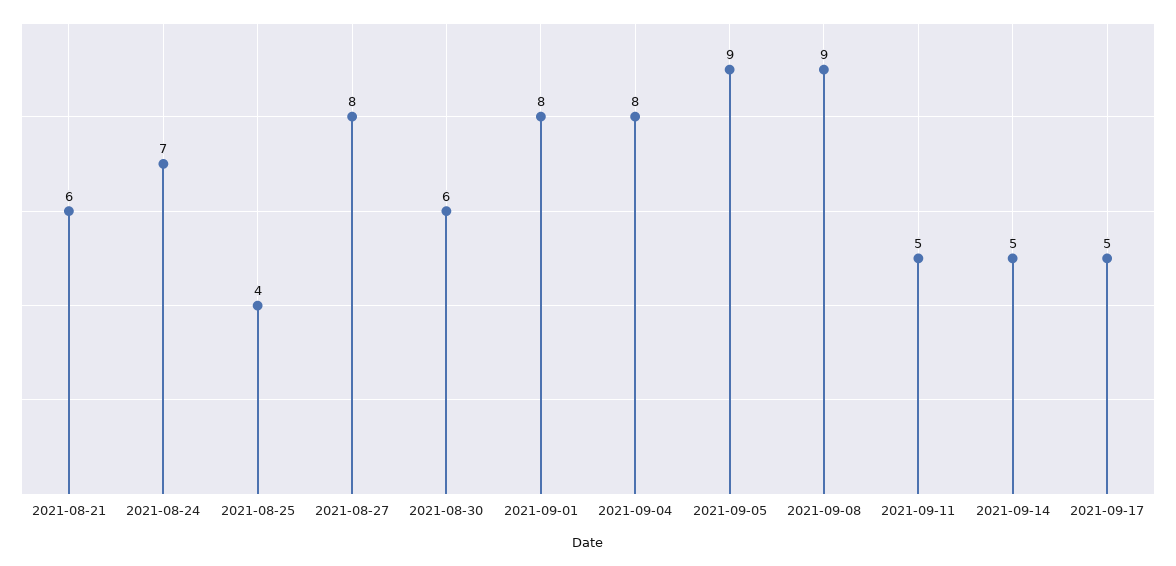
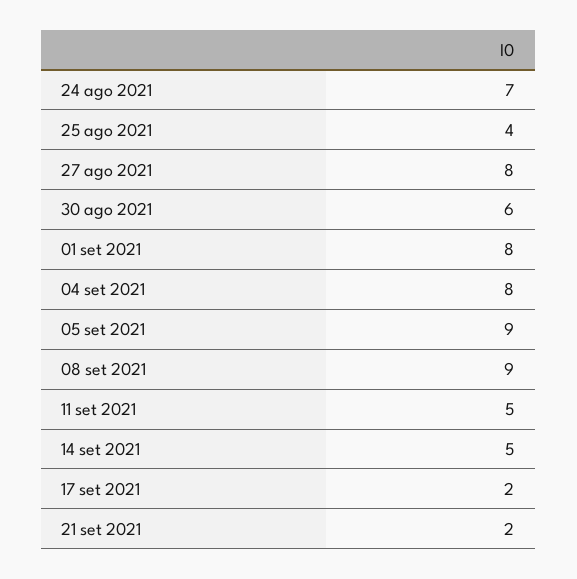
2021-08-21: 6 -> none
2021-09-17: 5 -> 2
21 set 2021: none -> 2

